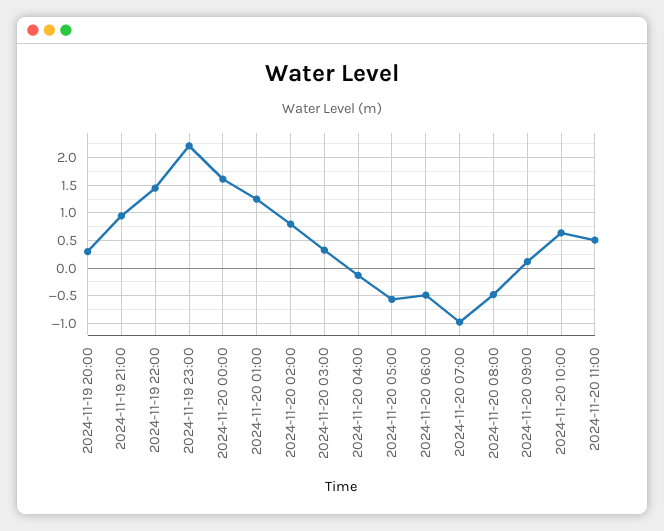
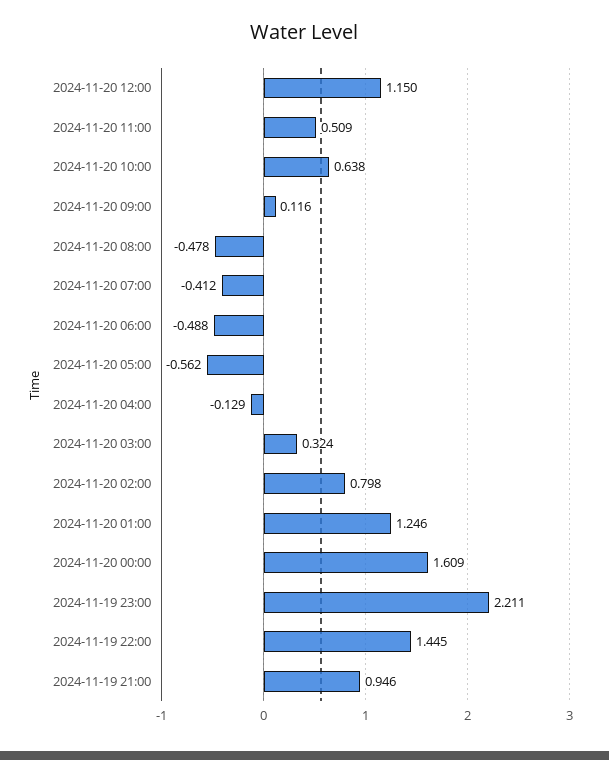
2024-11-19 20:00: 0.25 -> none
2024-11-20 07:00: -1 -> -0.412
2024-11-20 12:00: none -> 1.15

